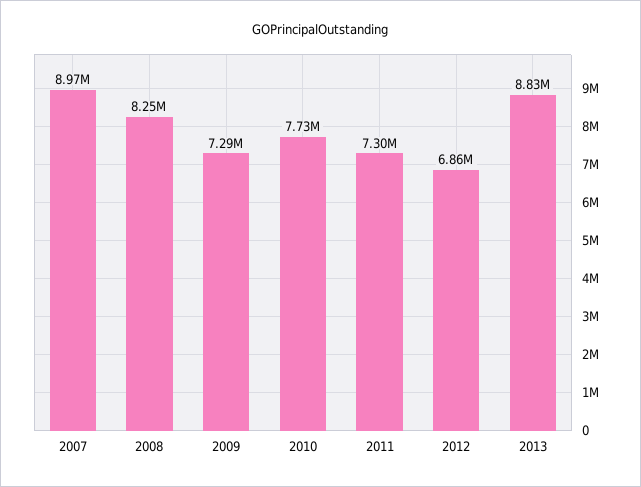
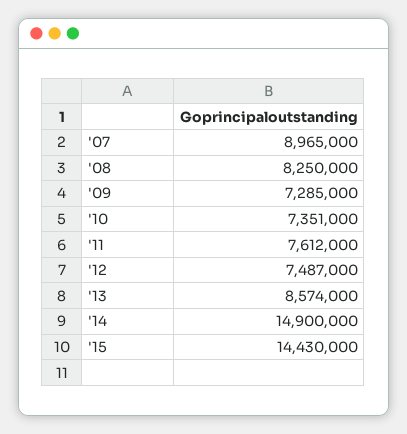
2010: 7730000 -> 7351000
2011: 7300000 -> 7612000
2012: 6860000 -> 7487000
2013: 8830000 -> 8574000
'14: none -> 14900000
'15: none -> 14430000

